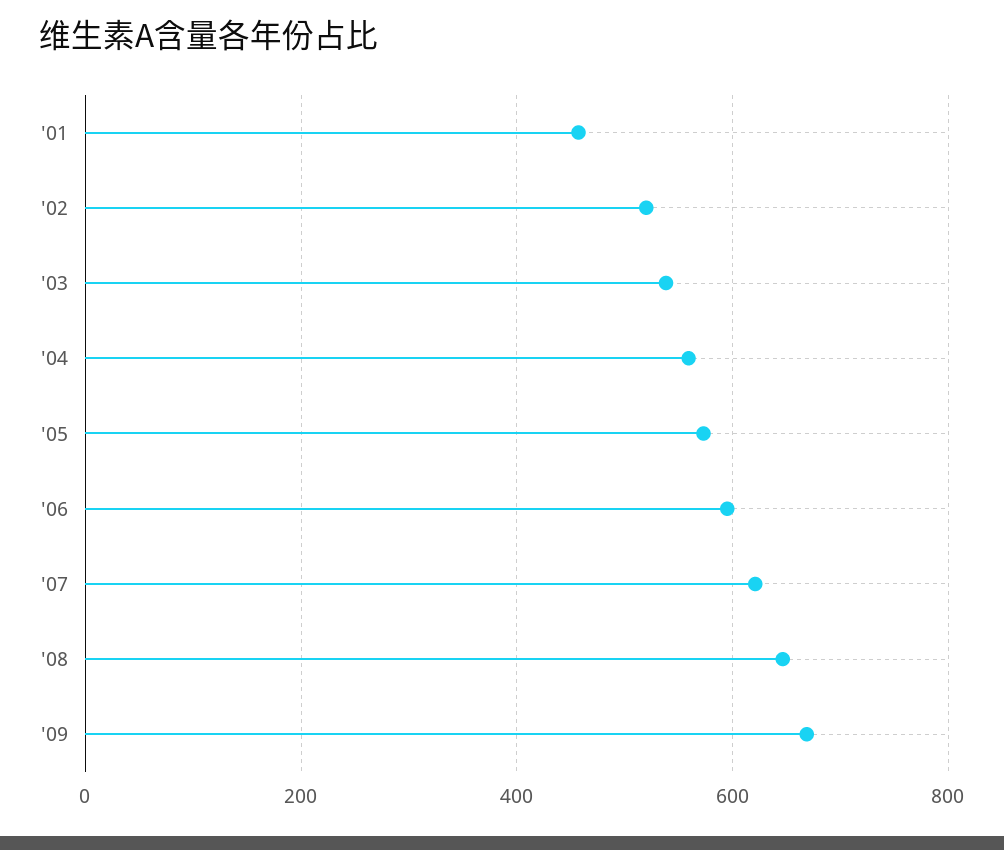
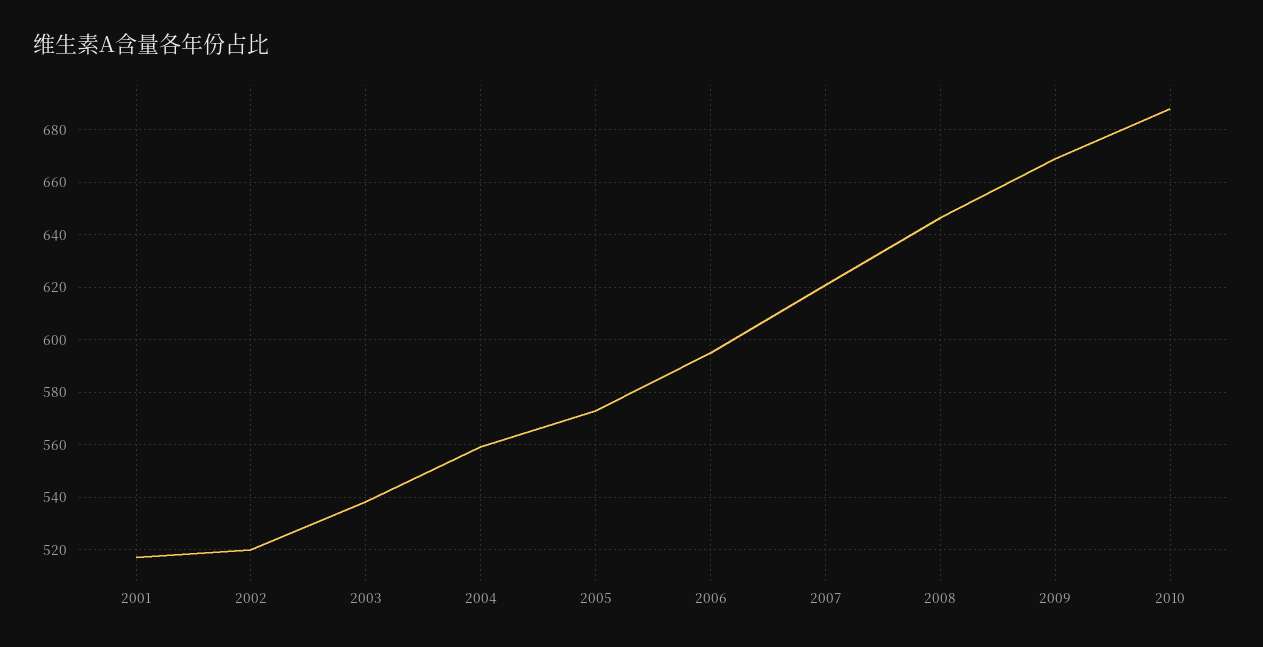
'01: 460 -> 517.5
2010: none -> 687.5

